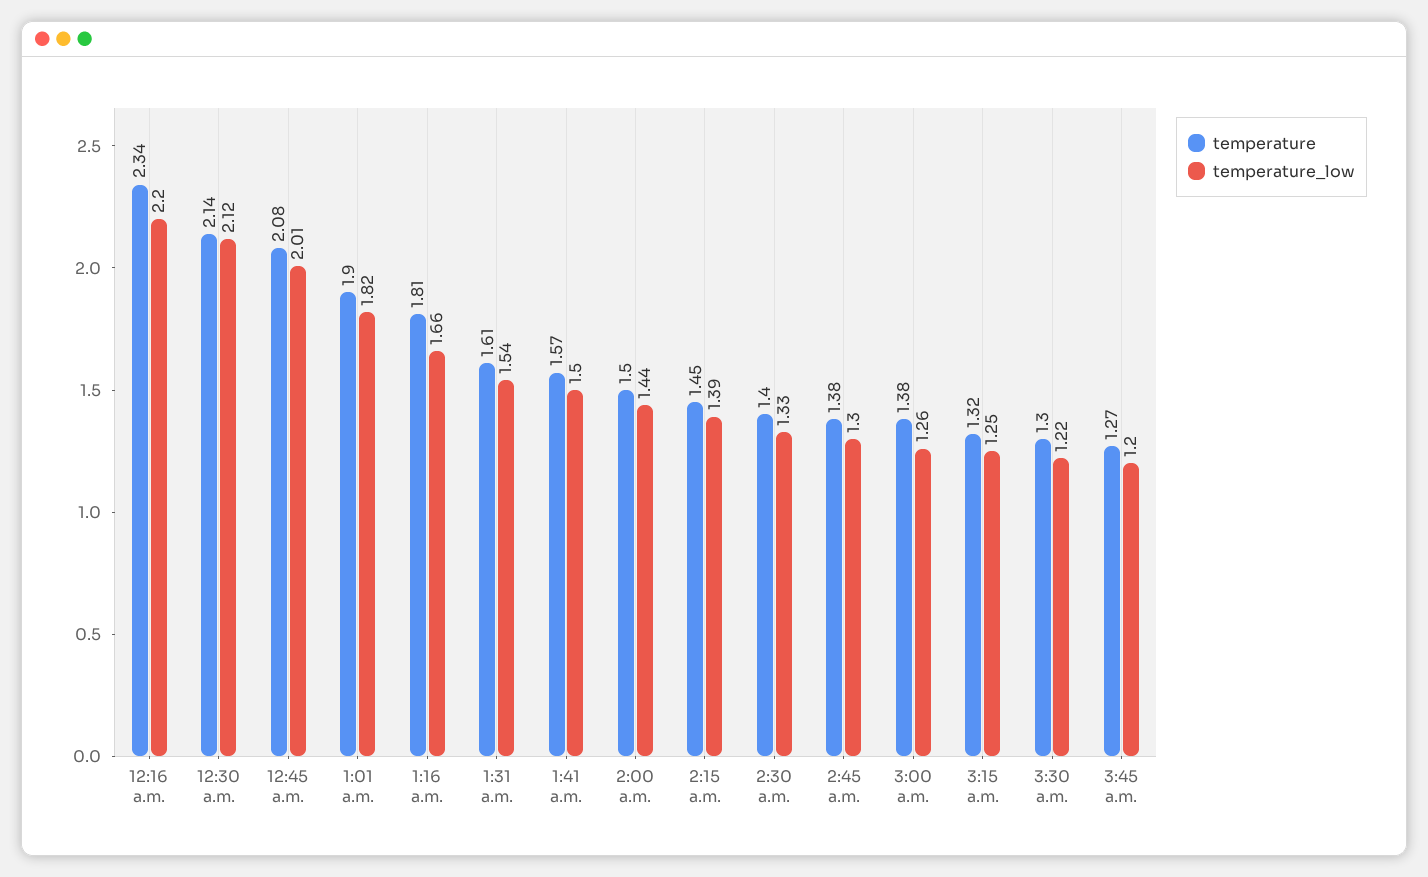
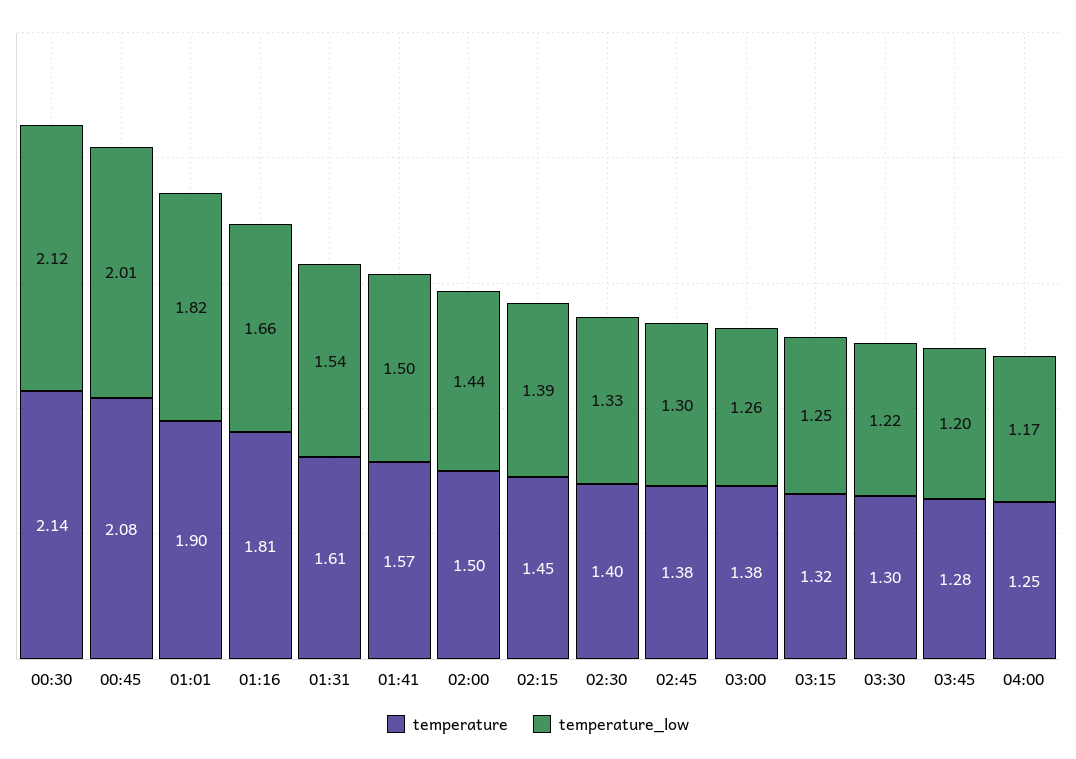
temperature, 12:16 a.m.: 2.34 -> none
temperature_low, 12:16 a.m.: 2.2 -> none
temperature, 3:45 a.m.: 1.27 -> 1.28
temperature, 04:00: none -> 1.25
temperature_low, 04:00: none -> 1.17

